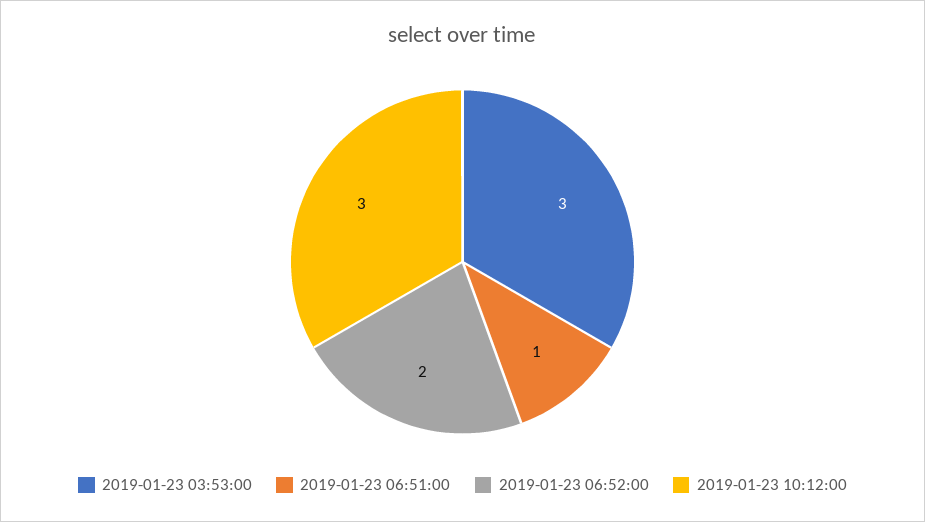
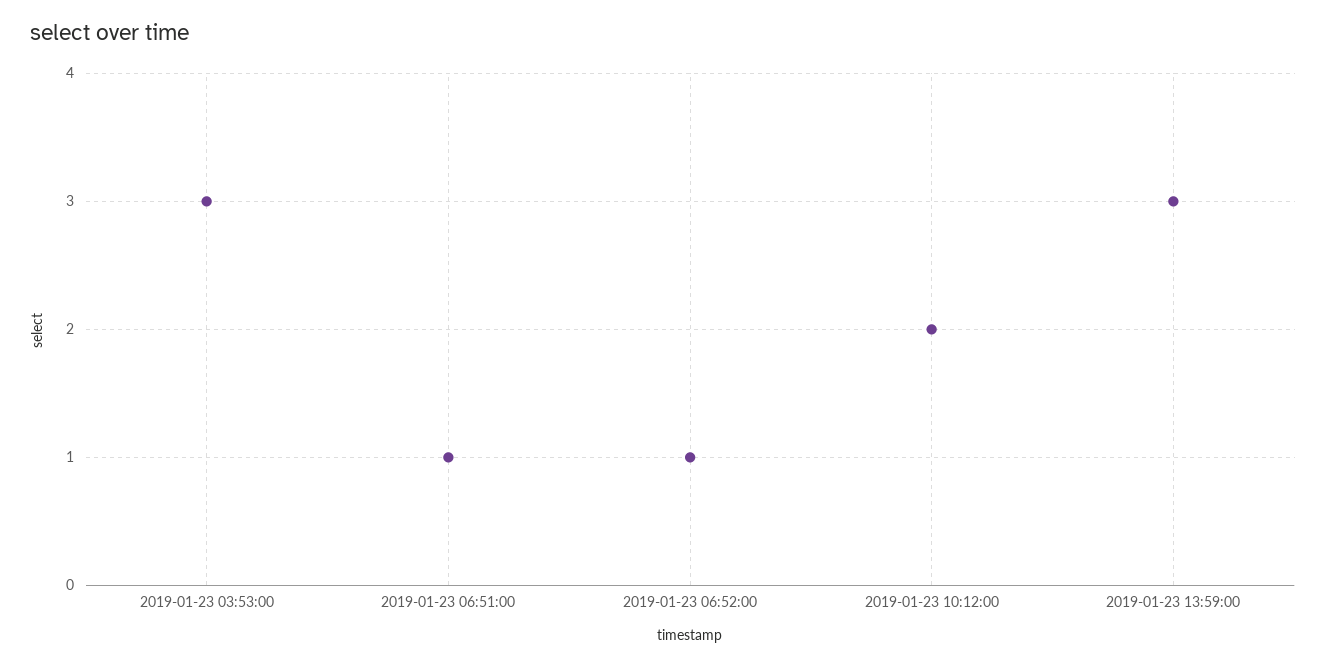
2019-01-23 06:52:00: 2 -> 1
2019-01-23 10:12:00: 3 -> 2
2019-01-23 13:59:00: none -> 3

